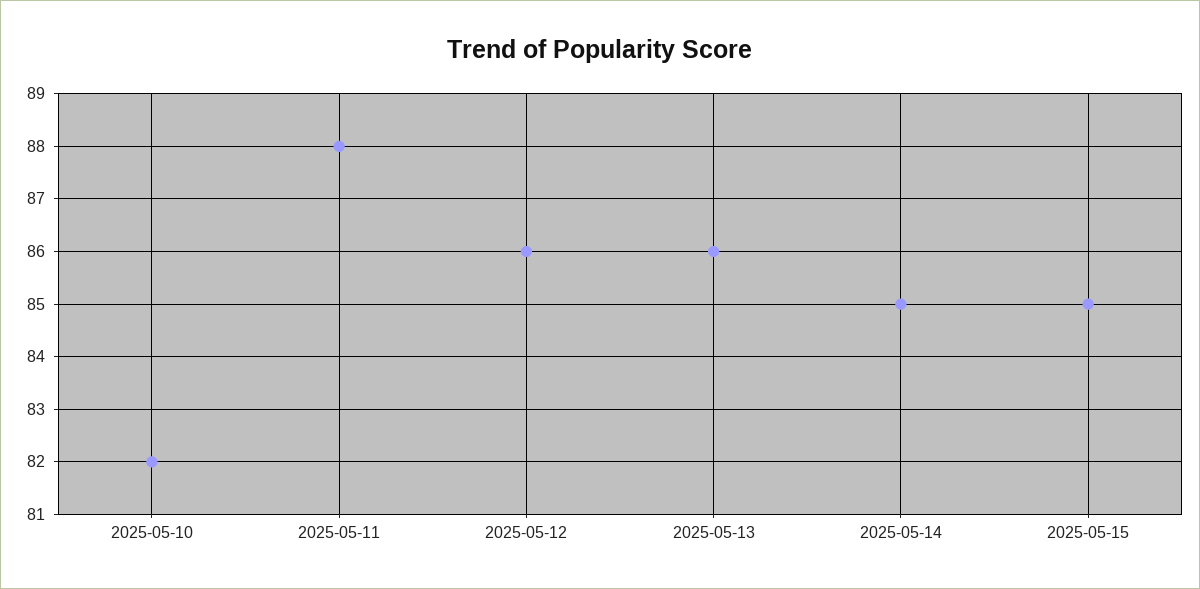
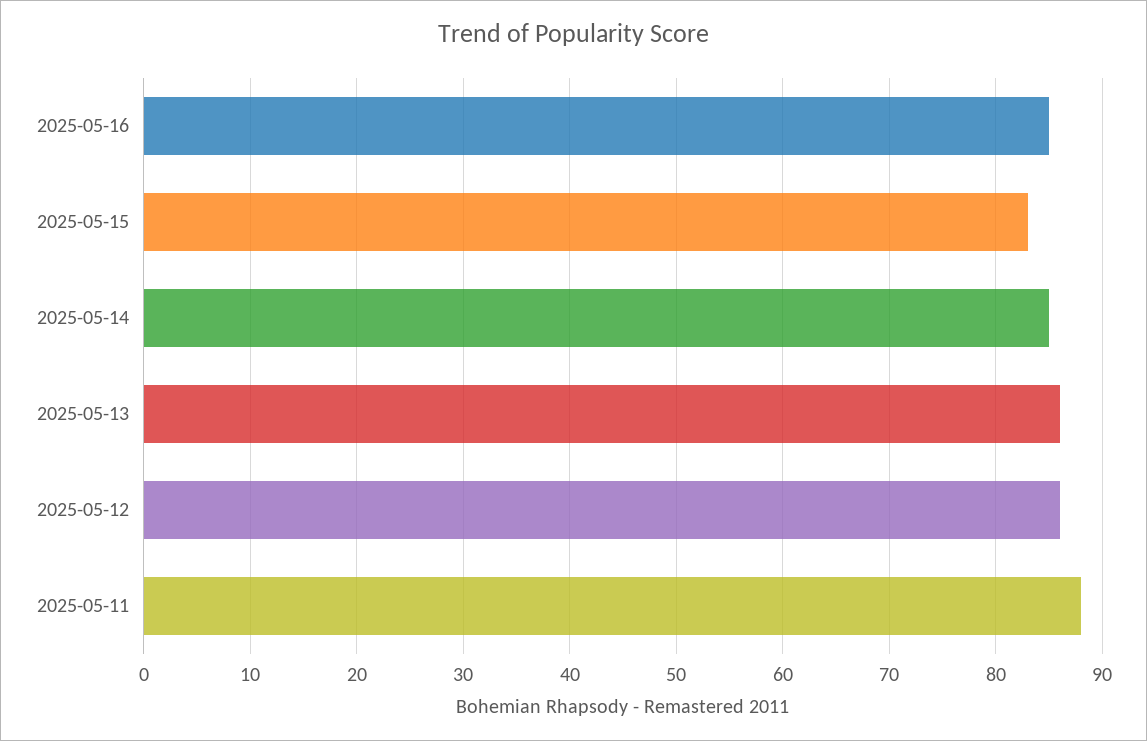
2025-05-10: 82 -> none
2025-05-15: 85 -> 83
2025-05-16: none -> 85

